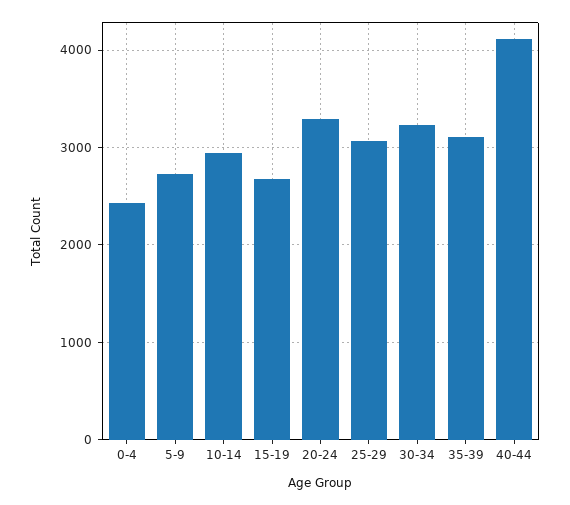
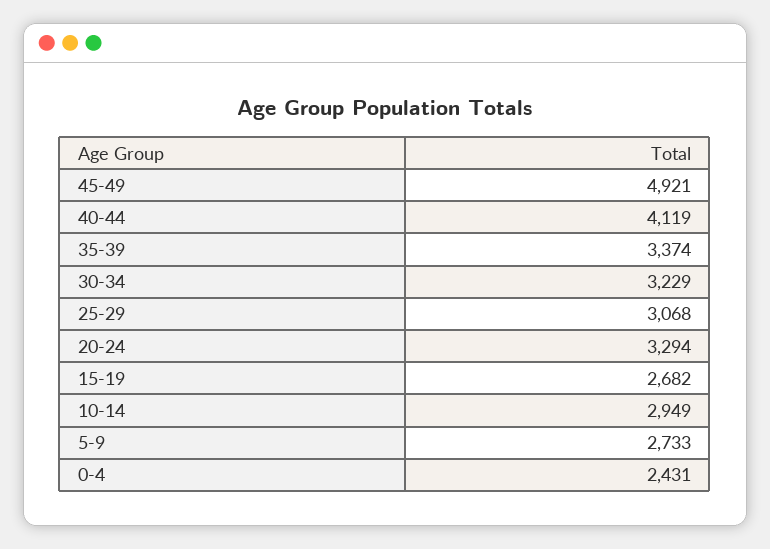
35-39: 3100 -> 3374
45-49: none -> 4921

